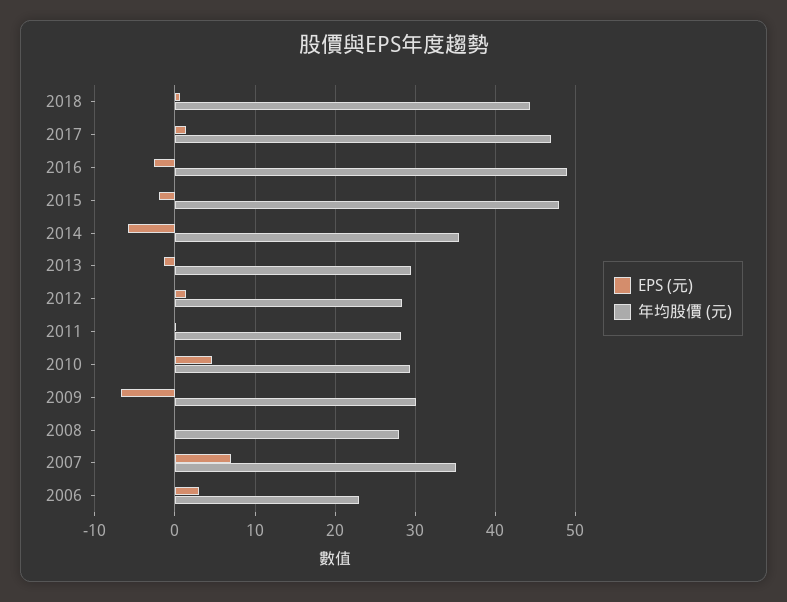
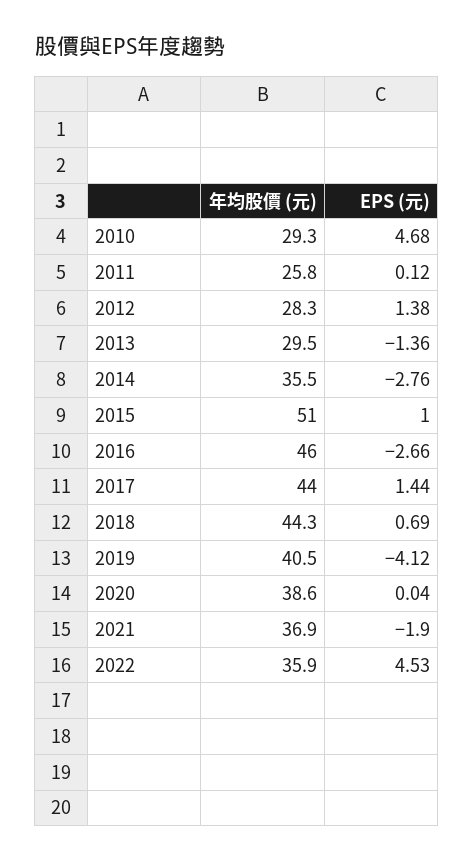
年均股價 (元), 2017: 47 -> 44
年均股價 (元), 2016: 49 -> 46
EPS (元), 2015: -2 -> 1
年均股價 (元), 2015: 48 -> 51
EPS (元), 2014: -6 -> -2.76
年均股價 (元), 2011: 28 -> 25.8
EPS (元), 2009: -7 -> none
年均股價 (元), 2009: 30 -> none
EPS (元), 2008: 0 -> none
年均股價 (元), 2008: 28 -> none
EPS (元), 2007: 7 -> none
年均股價 (元), 2007: 35 -> none
EPS (元), 2006: 3 -> none
年均股價 (元), 2006: 23 -> none
年均股價 (元), 2019: none -> 40.5
EPS (元), 2019: none -> -4.12
年均股價 (元), 2020: none -> 38.6
EPS (元), 2020: none -> 0.04
年均股價 (元), 2021: none -> 36.9
EPS (元), 2021: none -> -1.9
年均股價 (元), 2022: none -> 35.9
EPS (元), 2022: none -> 4.53

